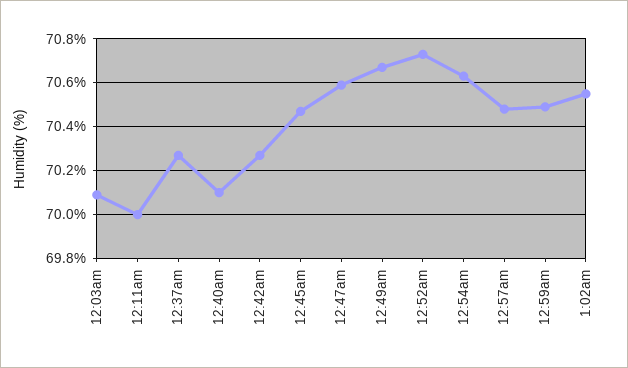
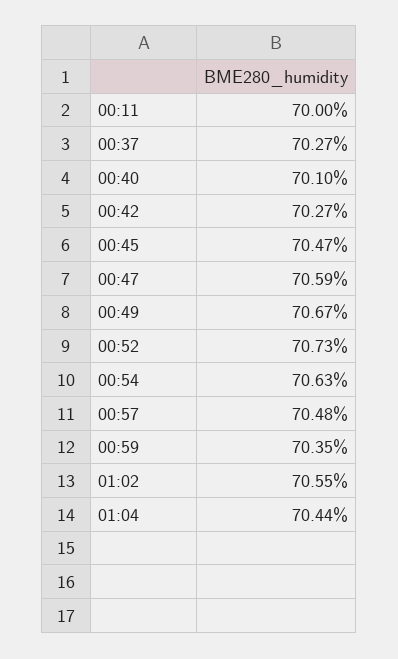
12:03am: 70.1 -> none
12:59am: 70.5 -> 70.35
01:04: none -> 70.44

